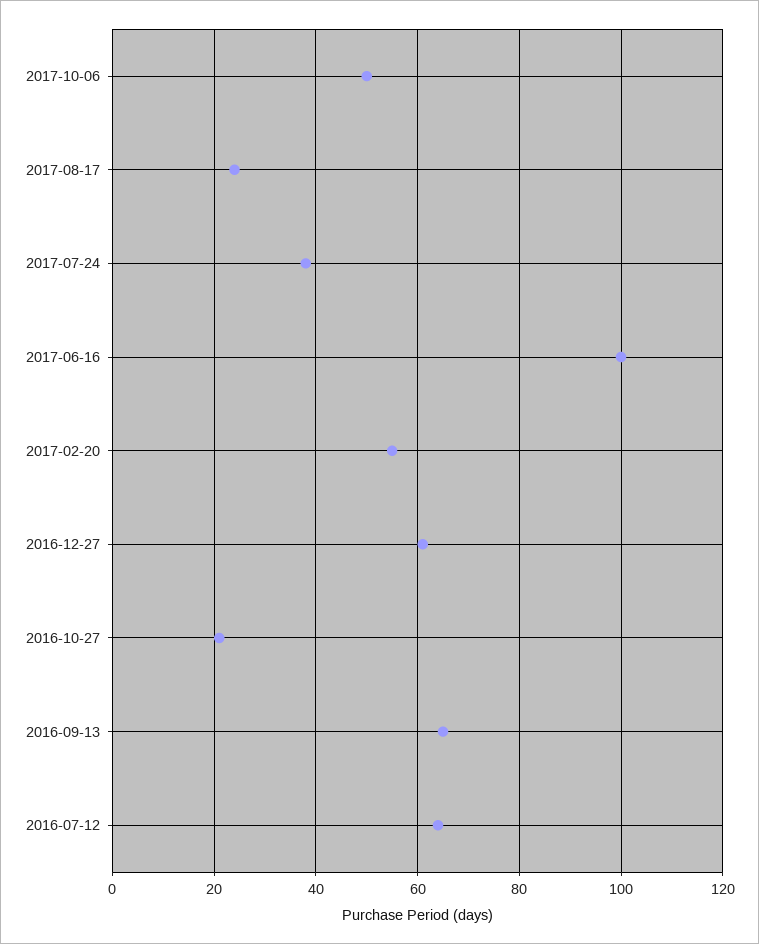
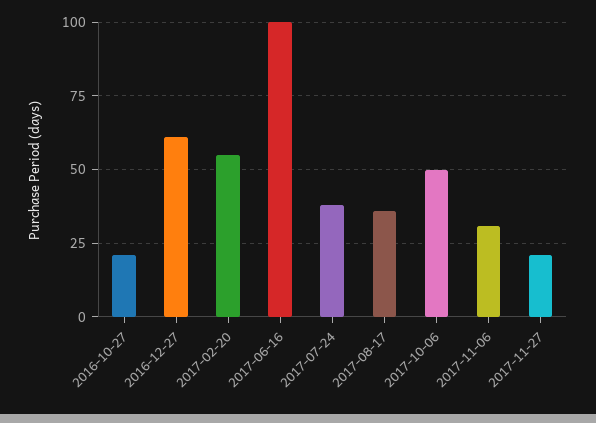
2017-08-17: 25 -> 35
2016-09-13: 65 -> none
2016-07-12: 65 -> none
2017-11-06: none -> 30
2017-11-27: none -> 20

